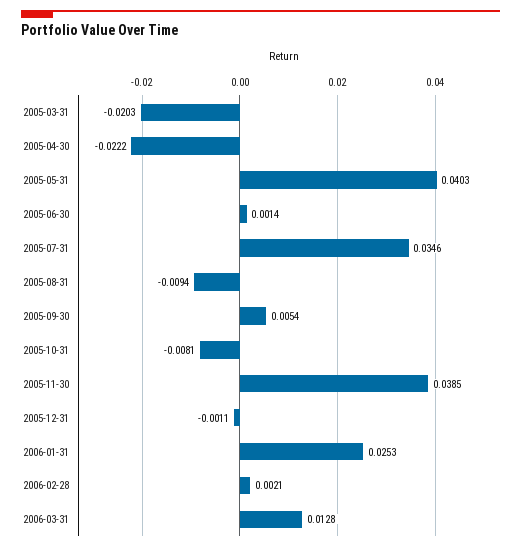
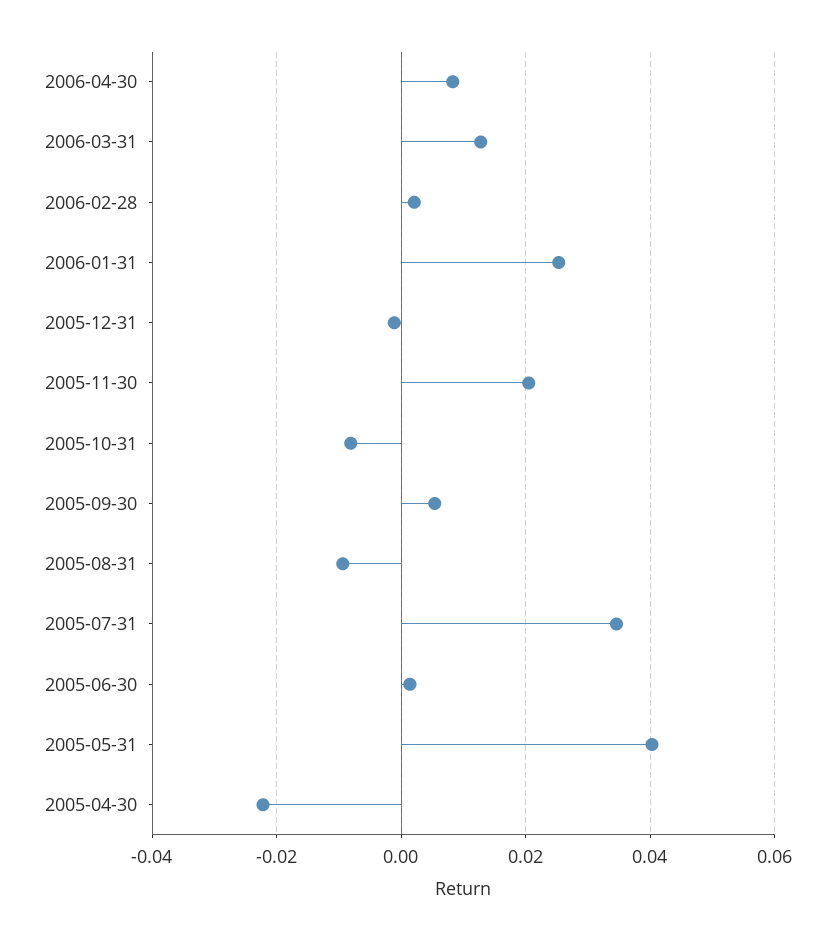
2005-03-31: -0.0203 -> none
2005-11-30: 0.0385 -> 0.02
2006-04-30: none -> 0.008

